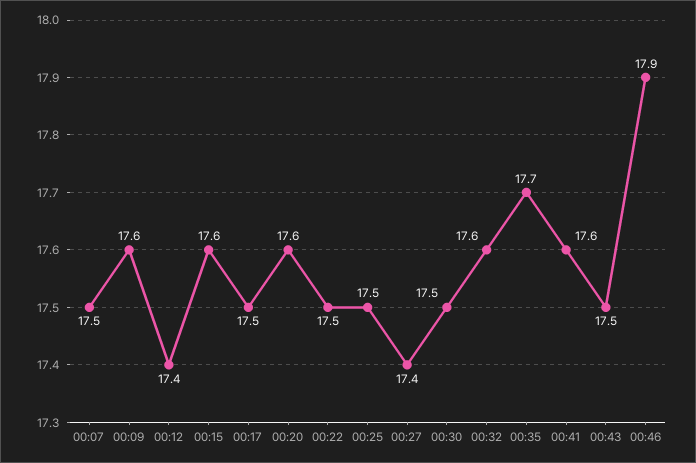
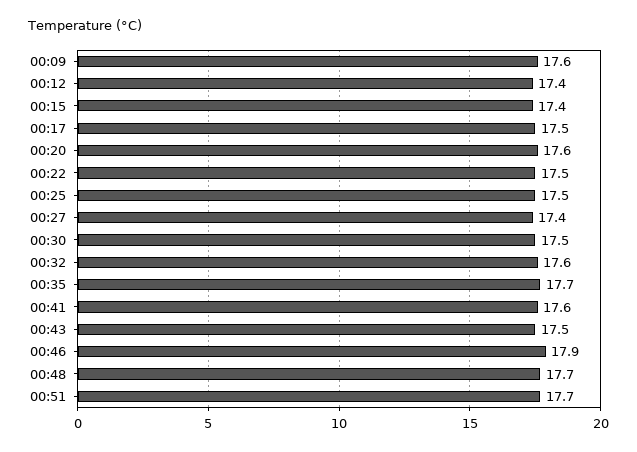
00:07: 17.5 -> none
00:15: 17.6 -> 17.4
00:48: none -> 17.7
00:51: none -> 17.7

